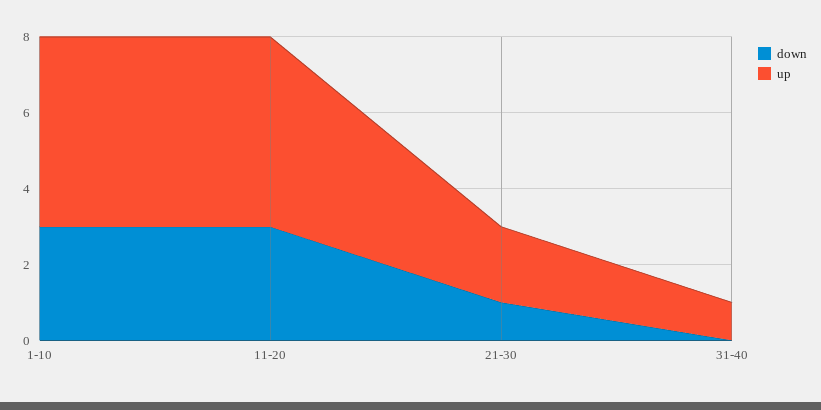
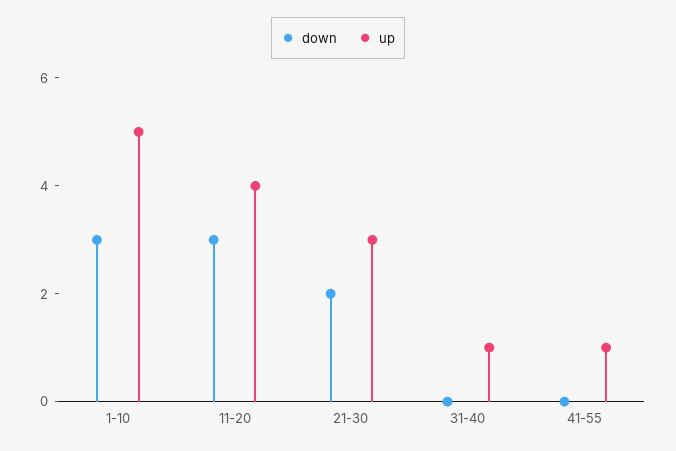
up, 11-20: 5 -> 4
down, 21-30: 1 -> 2
up, 21-30: 2 -> 3
down, 41-55: none -> 0
up, 41-55: none -> 1

